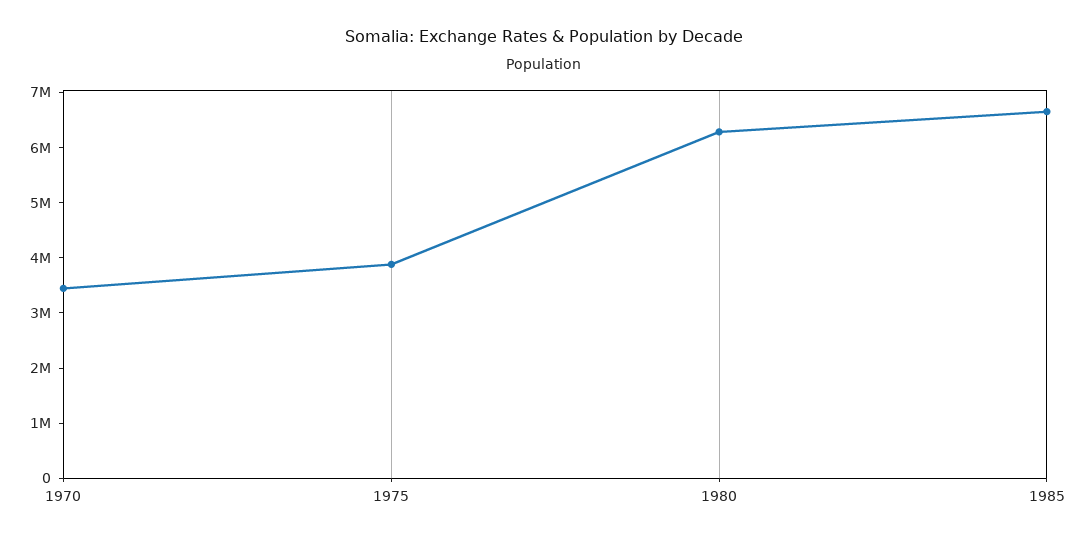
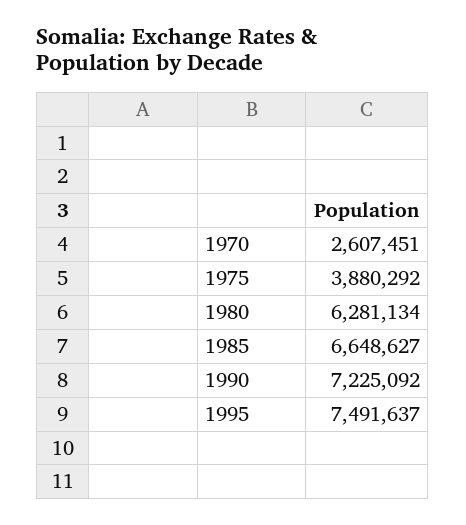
1970: 3400000 -> 2607451
1990: none -> 7225092
1995: none -> 7491637

